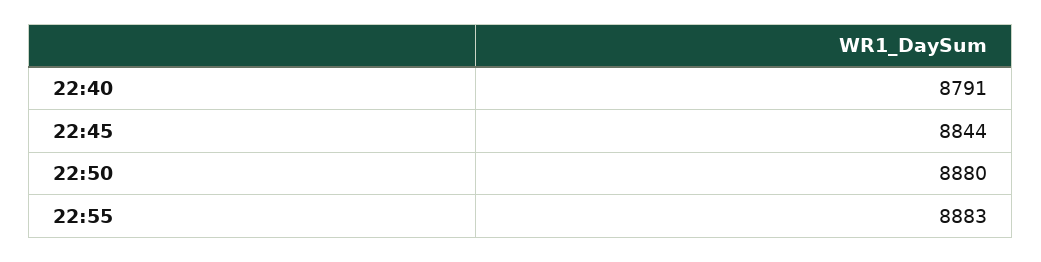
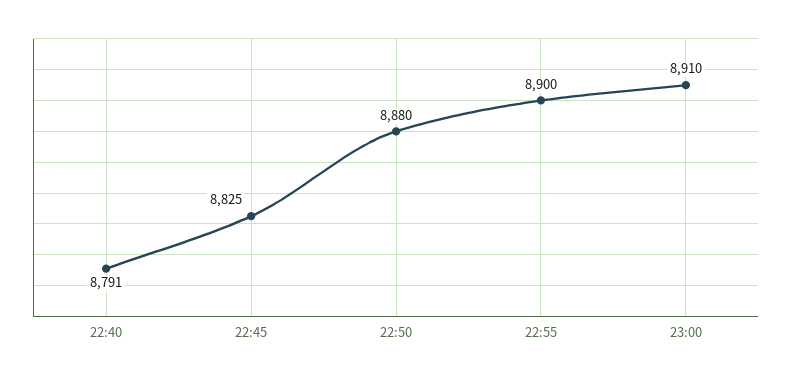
22:45: 8844 -> 8825
22:55: 8883 -> 8900
23:00: none -> 8910

